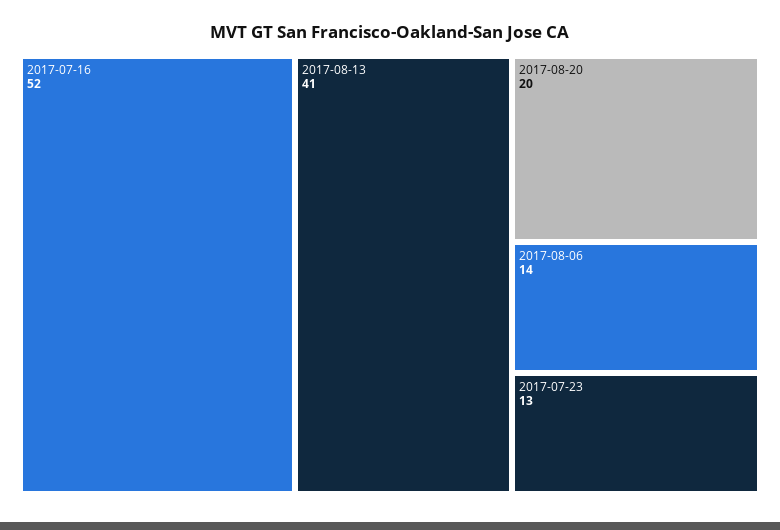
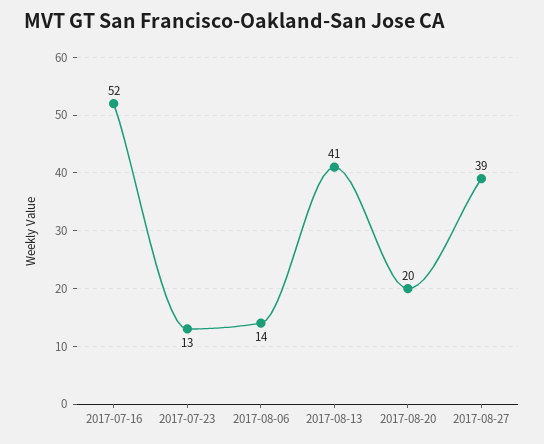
2017-08-27: none -> 39

